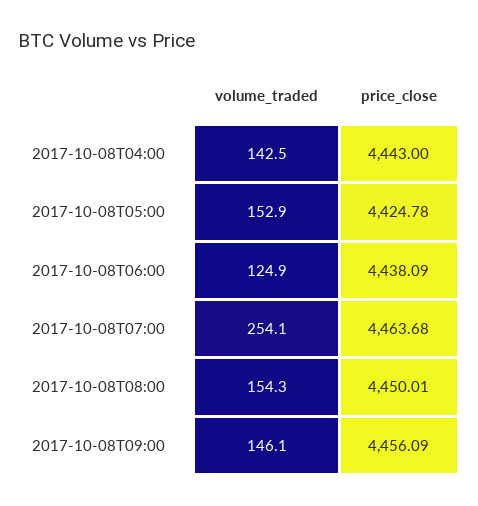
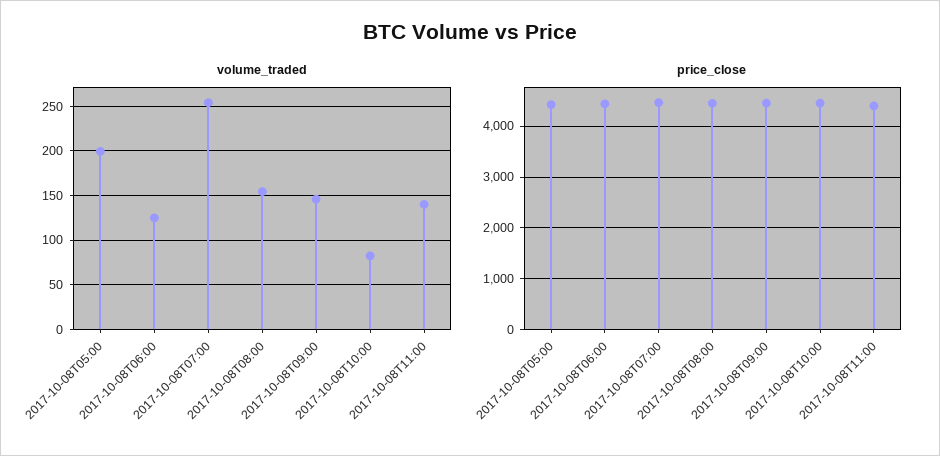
volume_traded, 2017-10-08T04:00: 142.5 -> none
price_close, 2017-10-08T04:00: 4443 -> none
volume_traded, 2017-10-08T05:00: 152.9 -> 200
volume_traded, 2017-10-08T10:00: none -> 80
volume_traded, 2017-10-08T11:00: none -> 140
price_close, 2017-10-08T10:00: none -> 4400
price_close, 2017-10-08T11:00: none -> 4400

